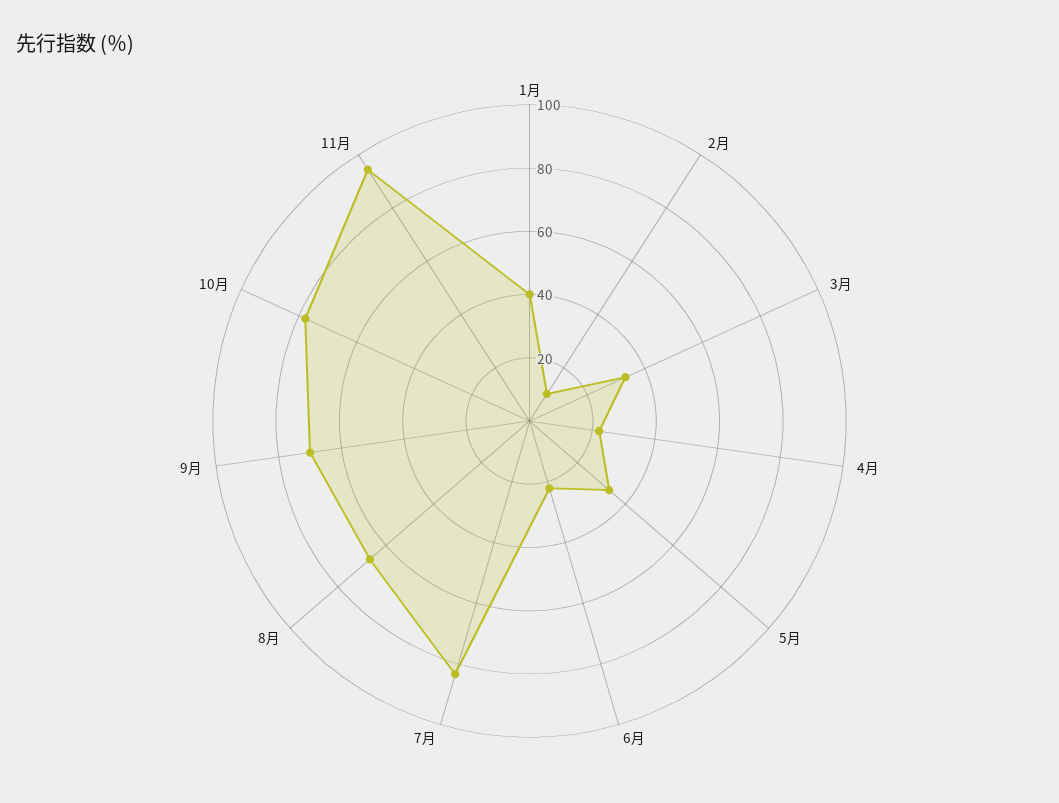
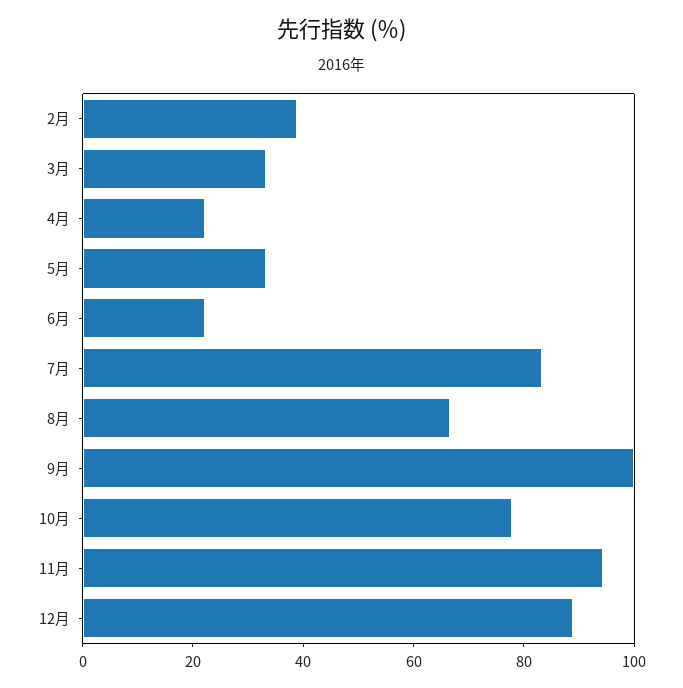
1月: 40 -> none
2月: 10 -> 40
9月: 70 -> 100
12月: none -> 90

